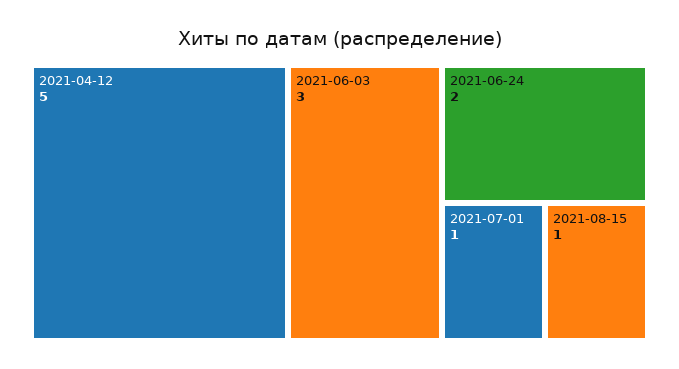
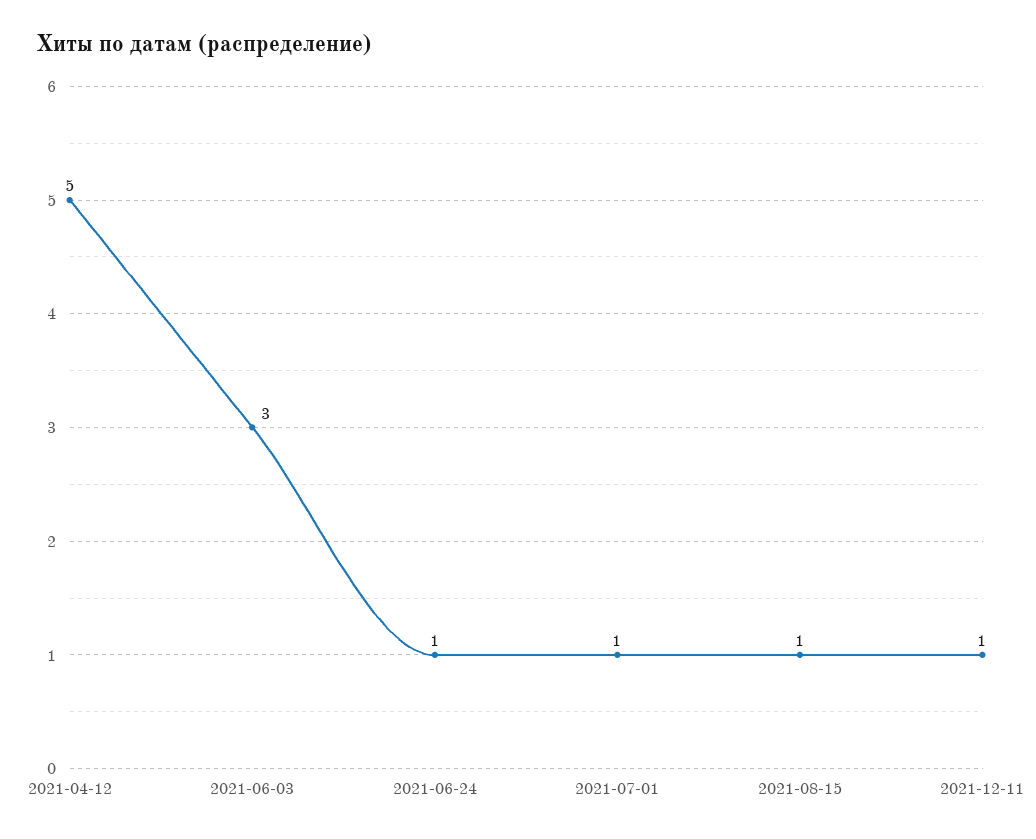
2021-06-24: 2 -> 1
2021-12-11: none -> 1

